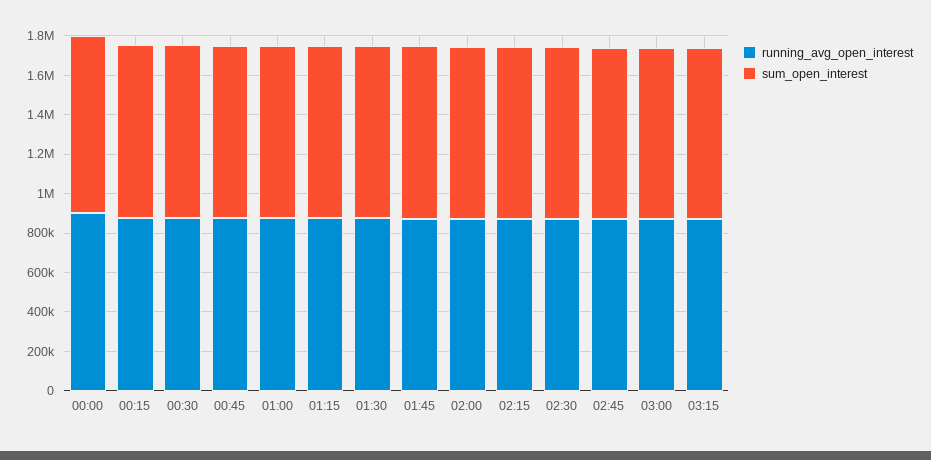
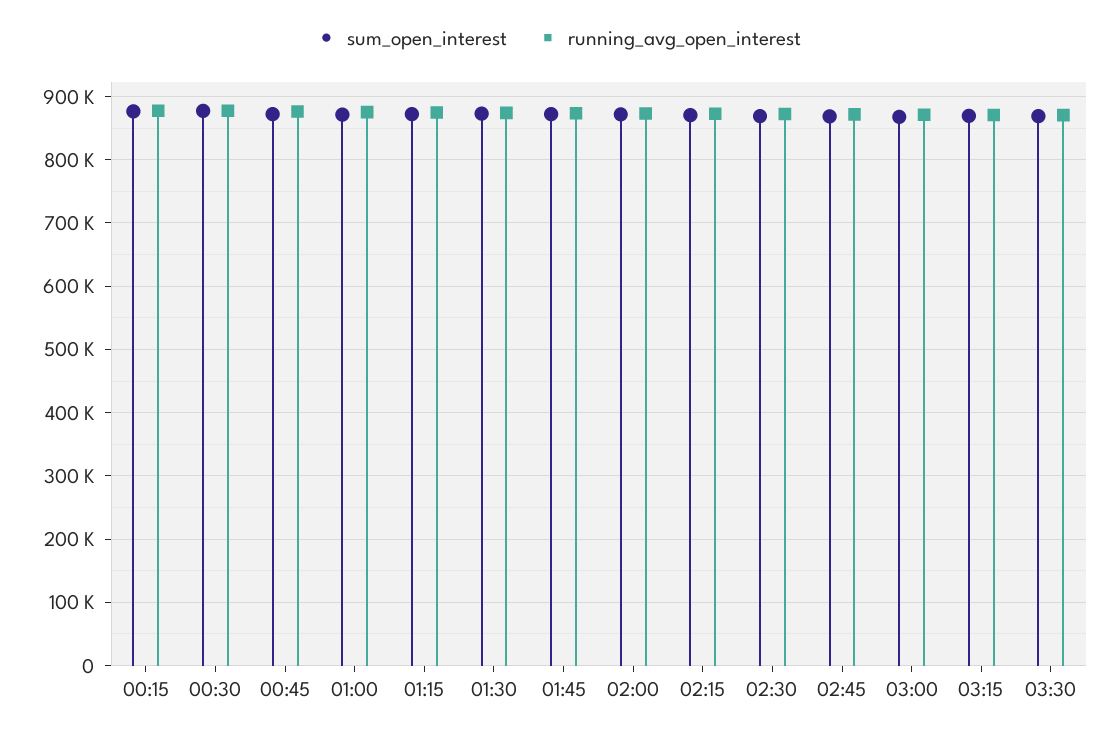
running_avg_open_interest, 00:00: 900000 -> none
sum_open_interest, 00:00: 900000 -> none
sum_open_interest, 03:30: none -> 870000
running_avg_open_interest, 03:30: none -> 870000

